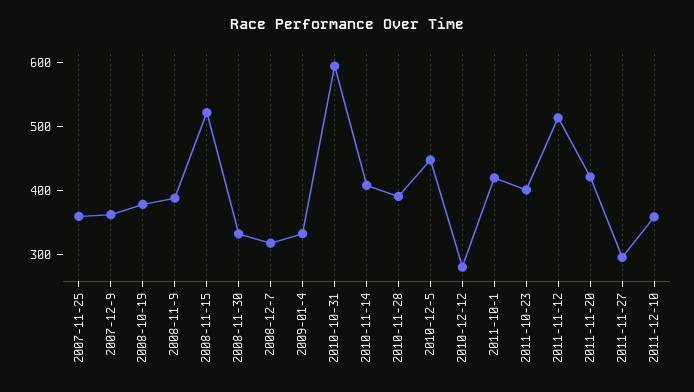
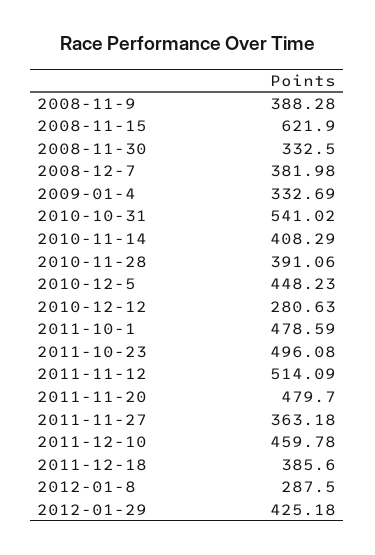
2007-11-25: 360 -> none
2007-12-9: 360 -> none
2008-10-19: 380 -> none
2008-11-15: 520 -> 621.9
2008-12-7: 320 -> 381.98
2010-10-31: 600 -> 541.02
2011-10-1: 420 -> 478.59
2011-10-23: 400 -> 496.08
2011-11-20: 420 -> 479.7
2011-11-27: 300 -> 363.18
2011-12-10: 360 -> 459.78
2011-12-18: none -> 385.6
2012-01-8: none -> 287.5
2012-01-29: none -> 425.18

